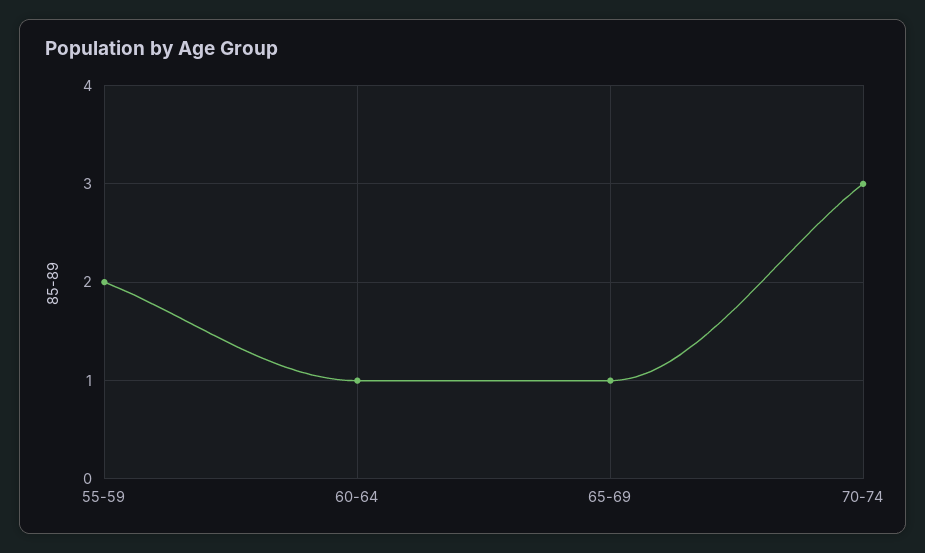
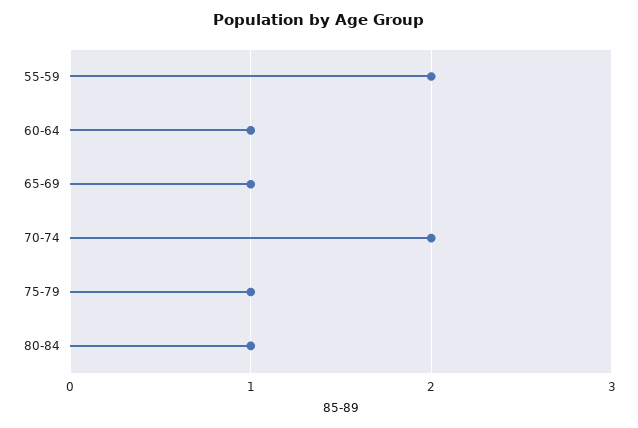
70-74: 3 -> 2
75-79: none -> 1
80-84: none -> 1

